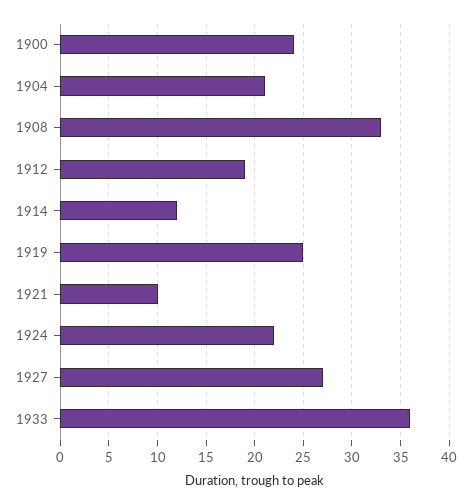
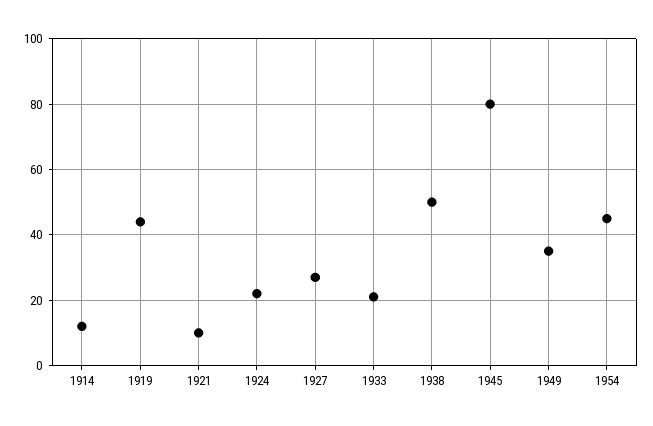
1900: 24 -> none
1904: 21 -> none
1908: 33 -> none
1912: 19 -> none
1919: 25 -> 45
1933: 36 -> 20
1938: none -> 50
1945: none -> 80
1949: none -> 35
1954: none -> 45

